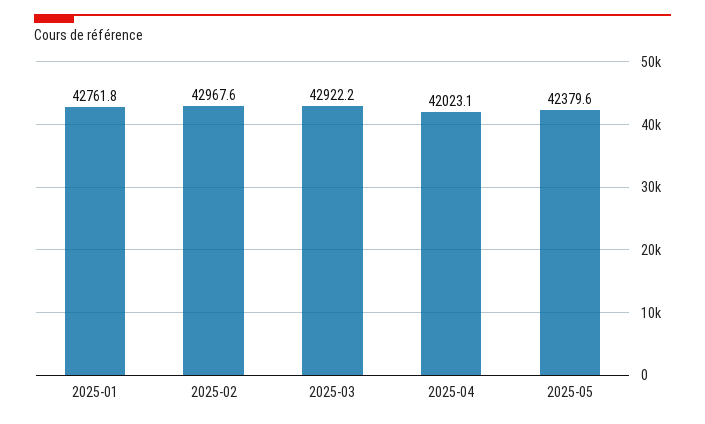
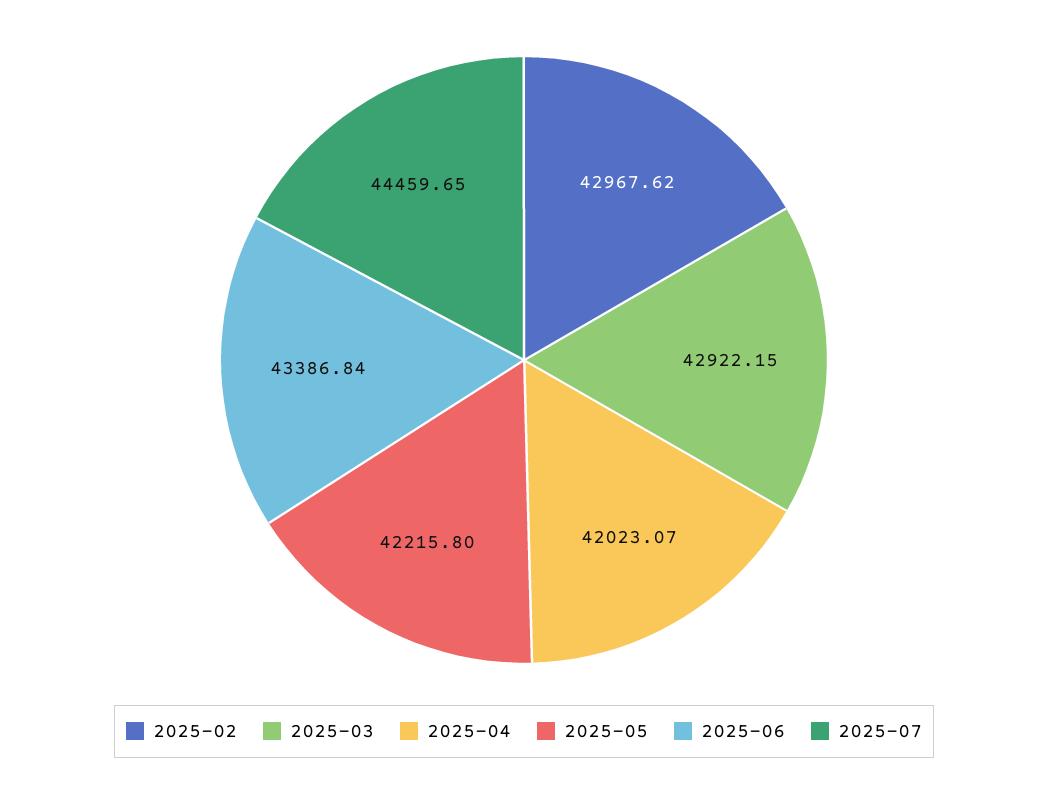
2025-01: 42761.8 -> none
2025-05: 42379.6 -> 42215.8
2025-06: none -> 43386.84
2025-07: none -> 44459.65

